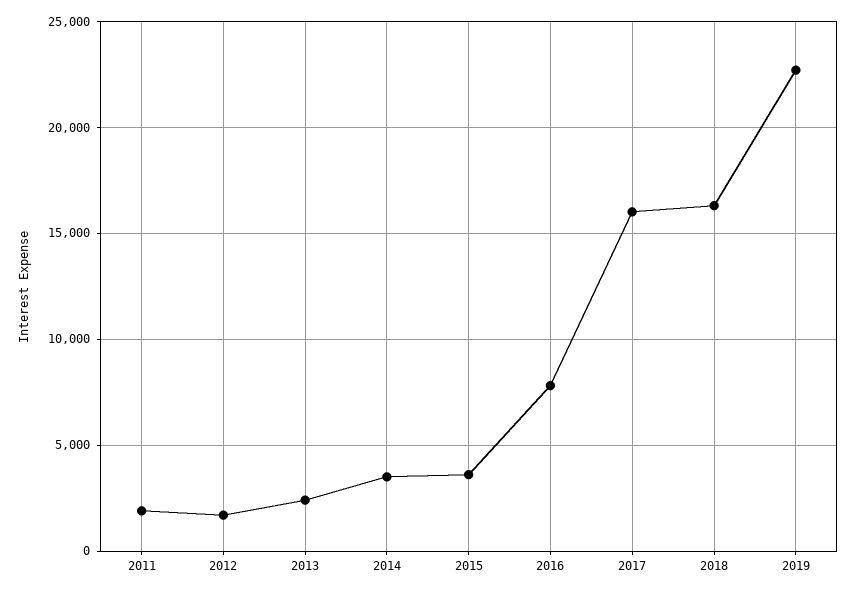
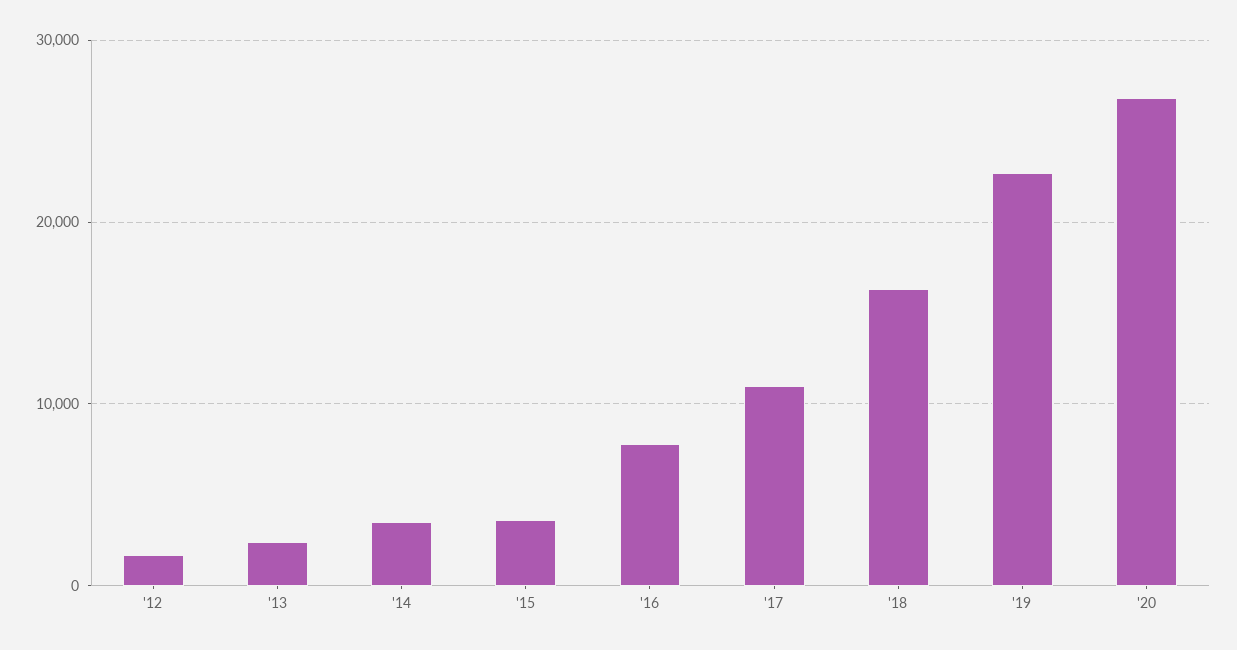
2011: 2000 -> none
2017: 16000 -> 11000
'20: none -> 27000

